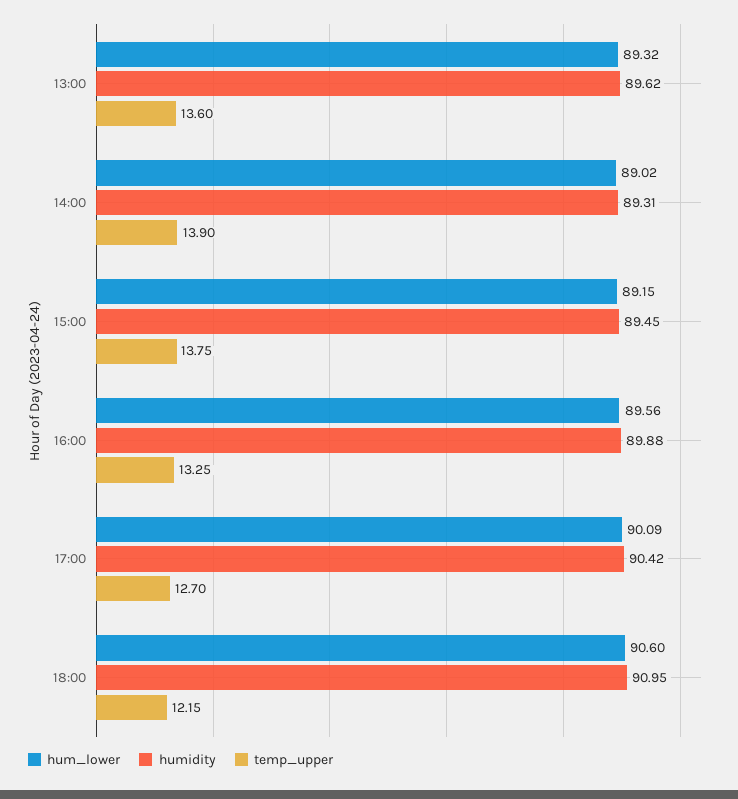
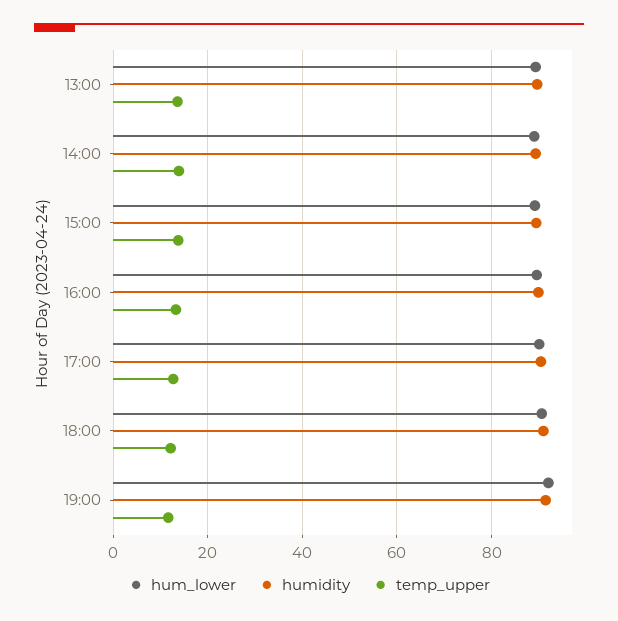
hum_lower, 19:00: none -> 92
humidity, 19:00: none -> 92
temp_upper, 19:00: none -> 12

